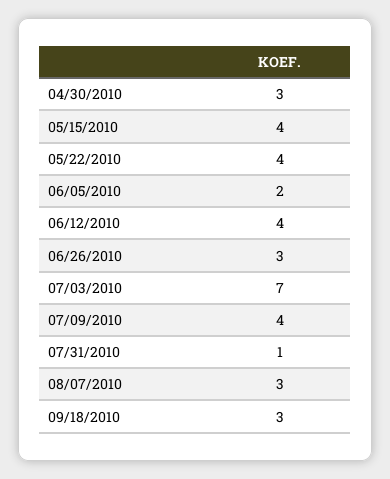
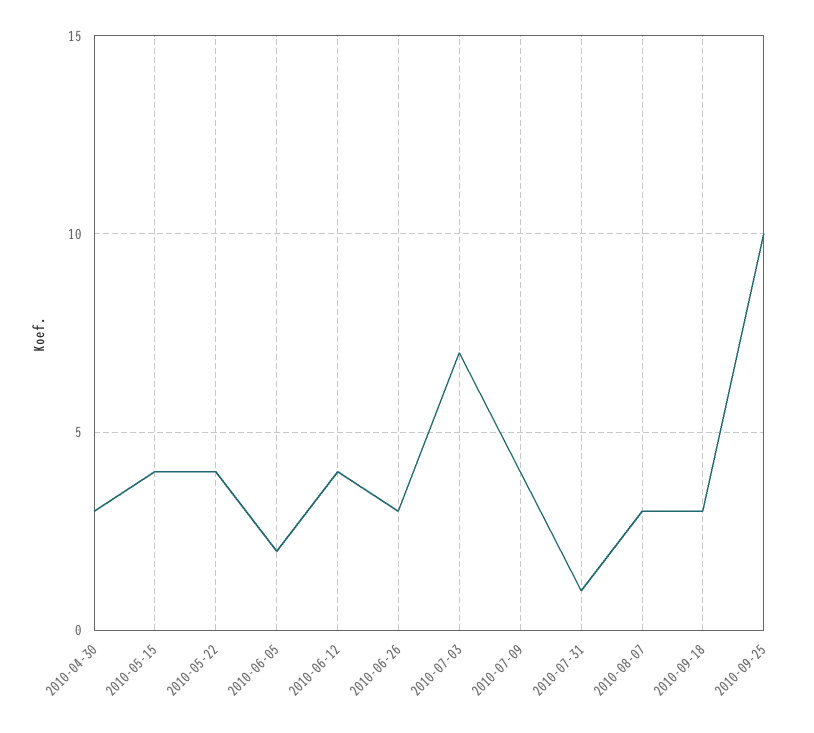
2010-09-25: none -> 10

